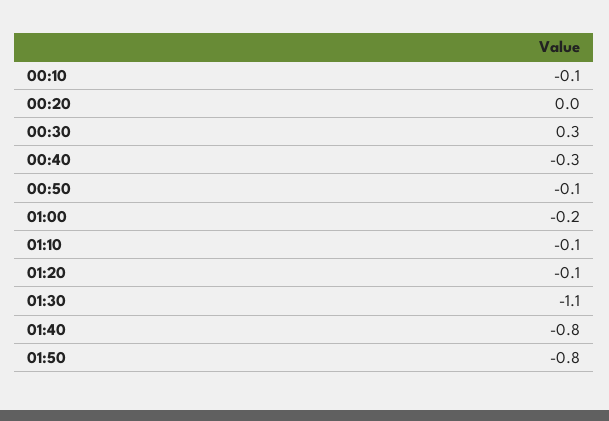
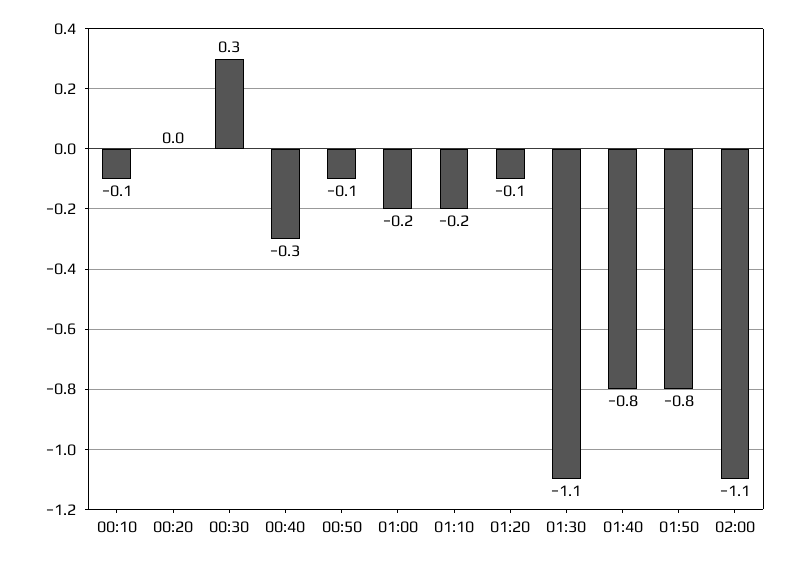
01:10: -0.1 -> -0.2
02:00: none -> -1.1

